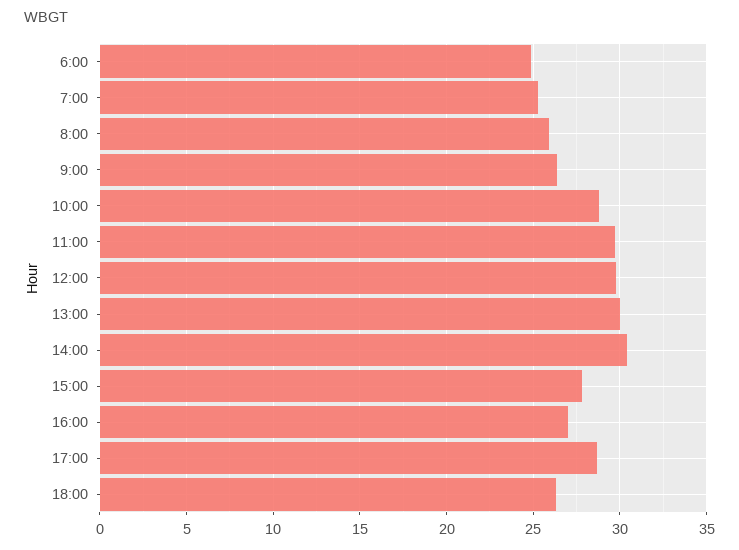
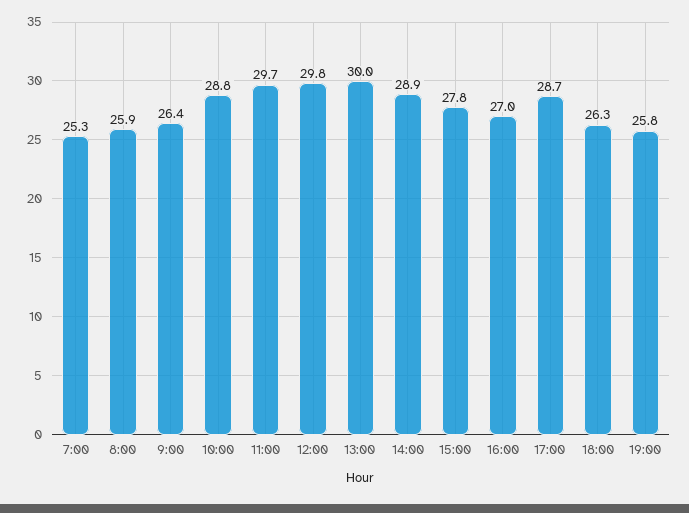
6:00: 25 -> none
14:00: 30.5 -> 28.9
19:00: none -> 25.8

